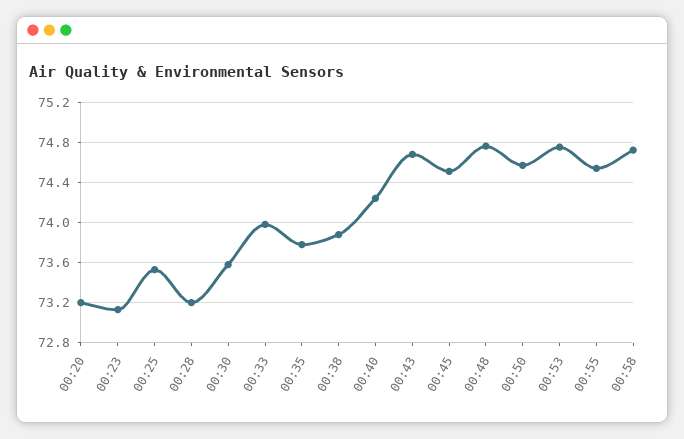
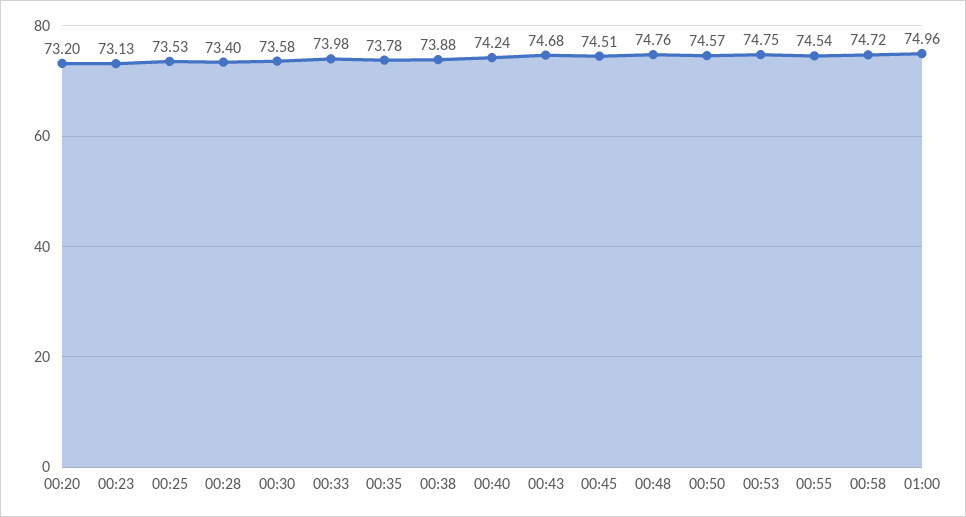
00:28: 73.2 -> 73.4
01:00: none -> 74.96

